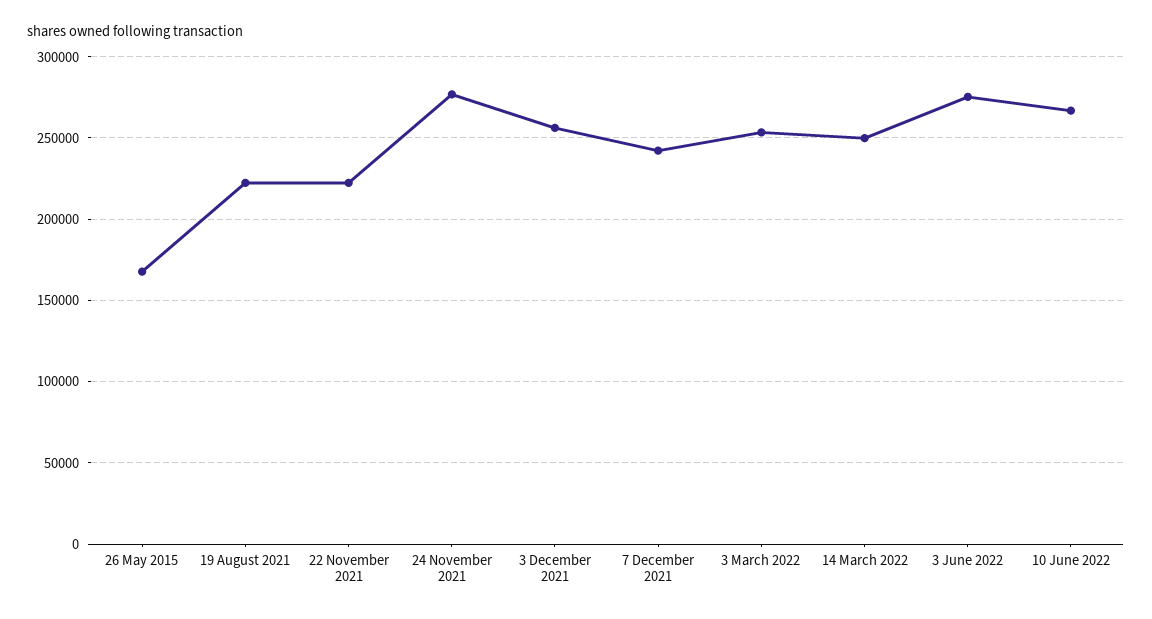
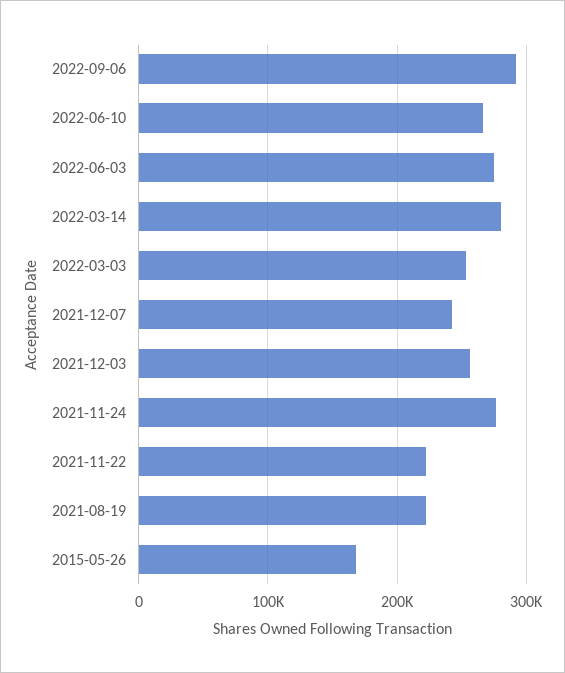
14 March 2022: 250000 -> 280000
2022-09-06: none -> 290000

